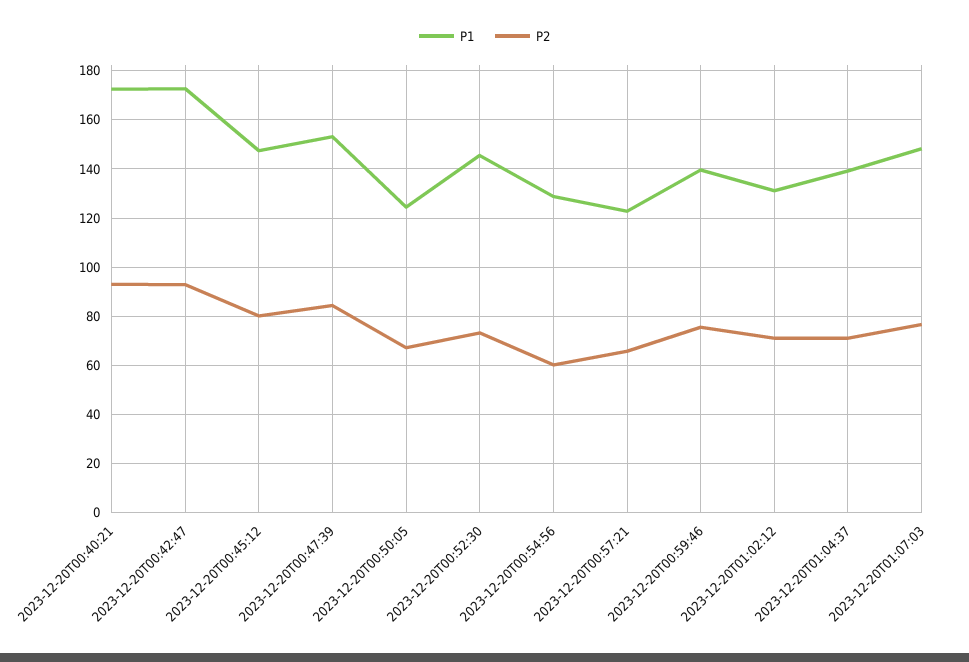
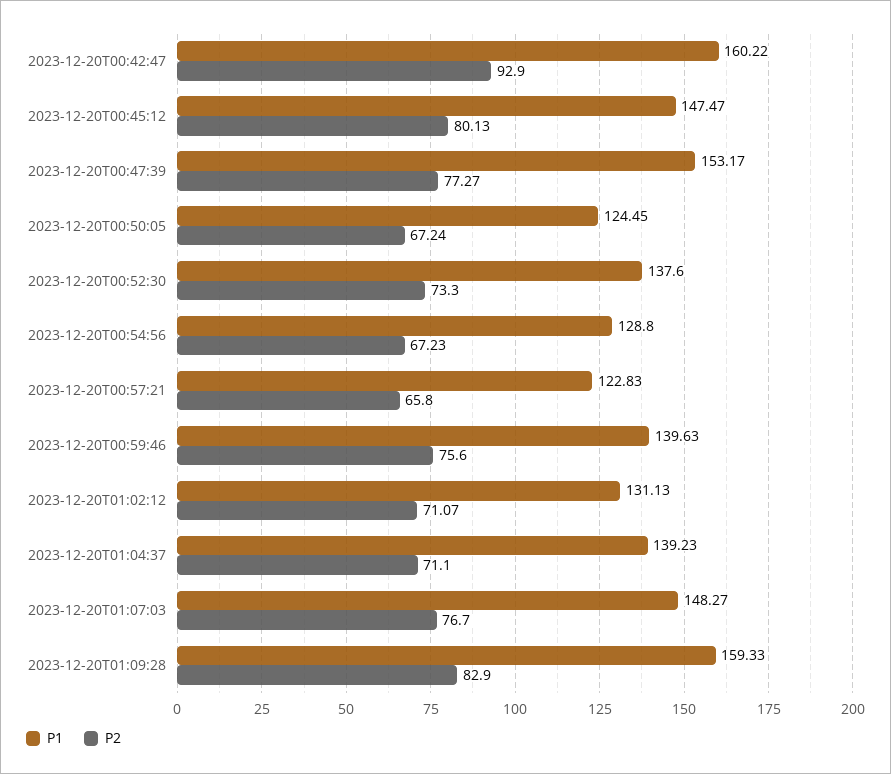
P1, 2023-12-20T00:40:21: 172.5 -> none
P2, 2023-12-20T00:40:21: 92.5 -> none
P1, 2023-12-20T00:42:47: 172.5 -> 160.22
P2, 2023-12-20T00:47:39: 85 -> 77.27
P1, 2023-12-20T00:52:30: 145 -> 137.6
P2, 2023-12-20T00:54:56: 60 -> 67.23
P1, 2023-12-20T01:09:28: none -> 159.33
P2, 2023-12-20T01:09:28: none -> 82.9

